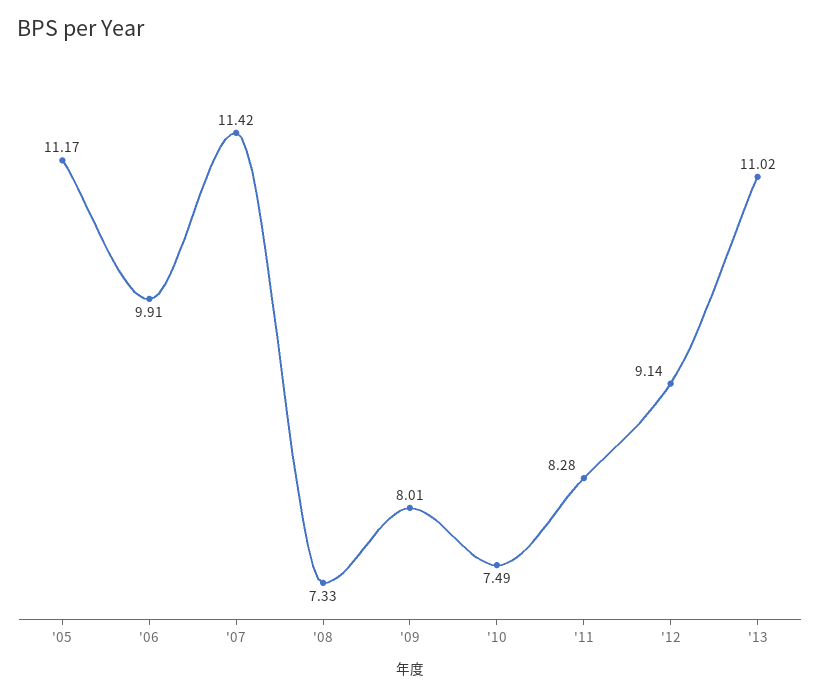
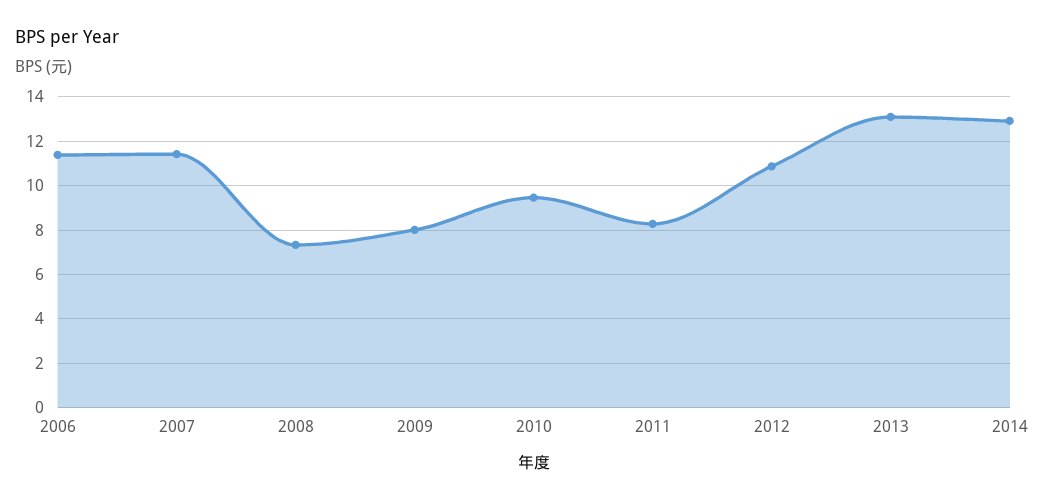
'05: 11.17 -> none
'06: 9.91 -> 11.5
'10: 7.49 -> 9.5
'12: 9.14 -> 11
'13: 11.02 -> 13
2014: none -> 13

